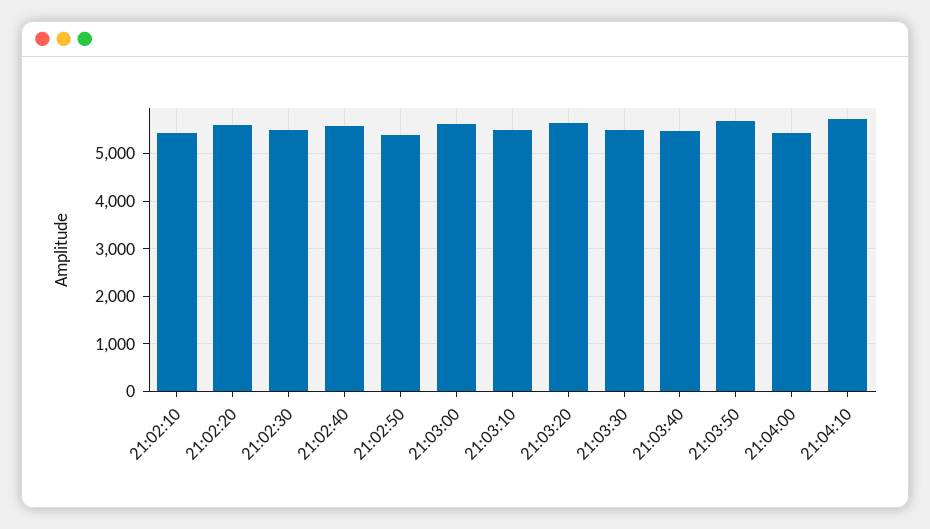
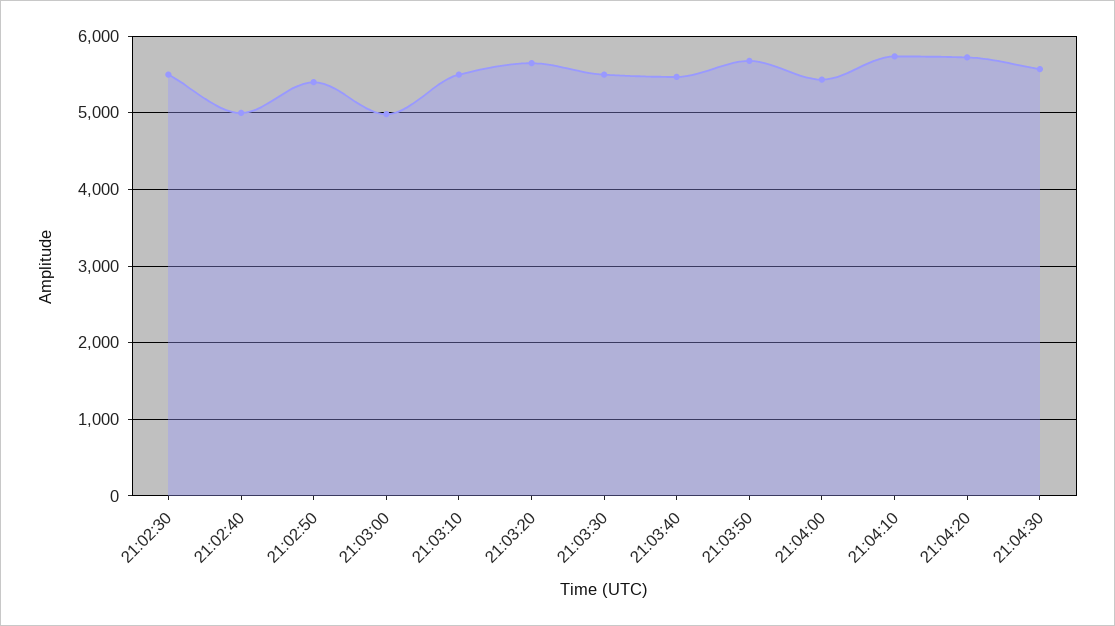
21:02:10: 5400 -> none
21:02:20: 5600 -> none
21:02:40: 5600 -> 5000
21:03:00: 5600 -> 5000
21:04:20: none -> 5700
21:04:30: none -> 5600

